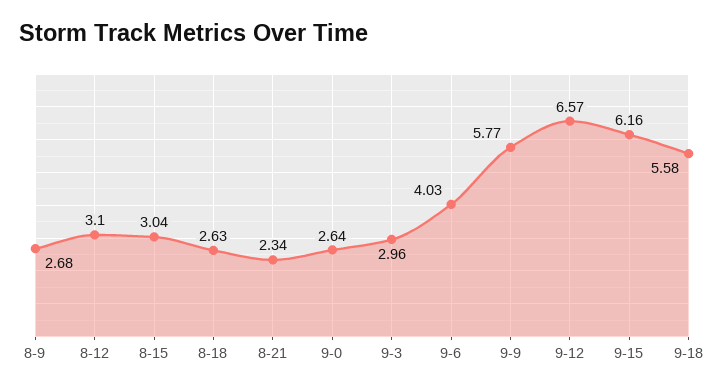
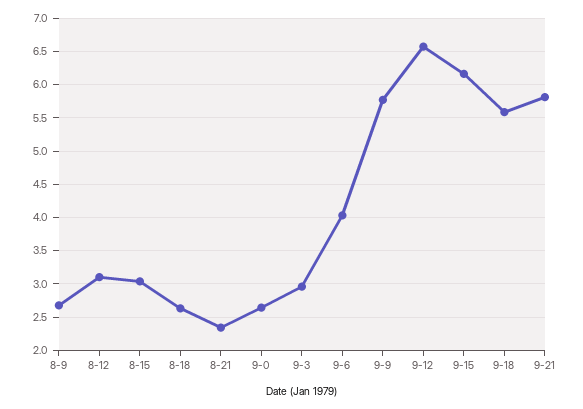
9-21: none -> 5.8

